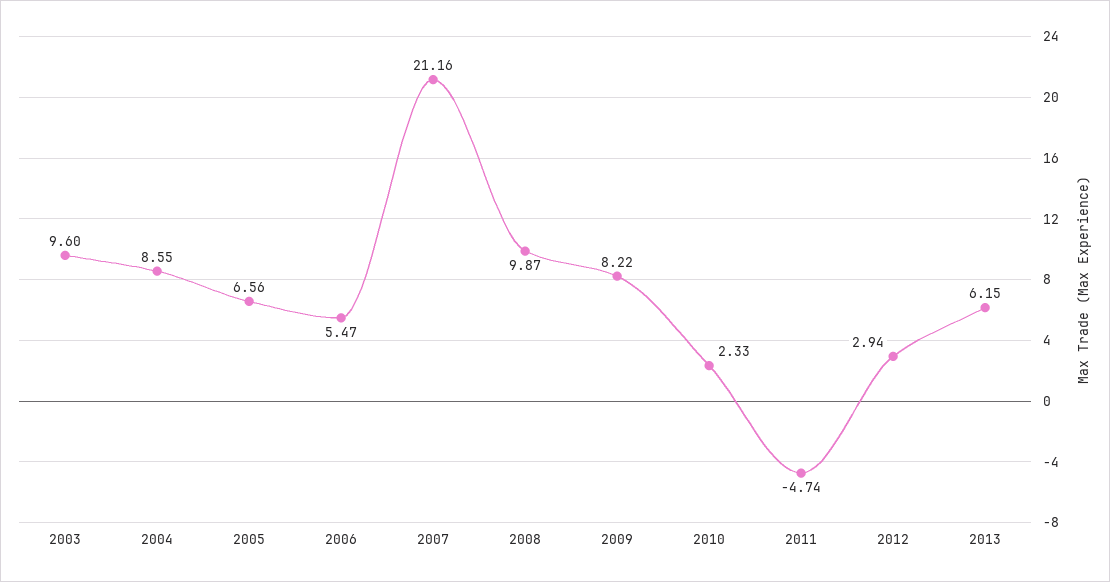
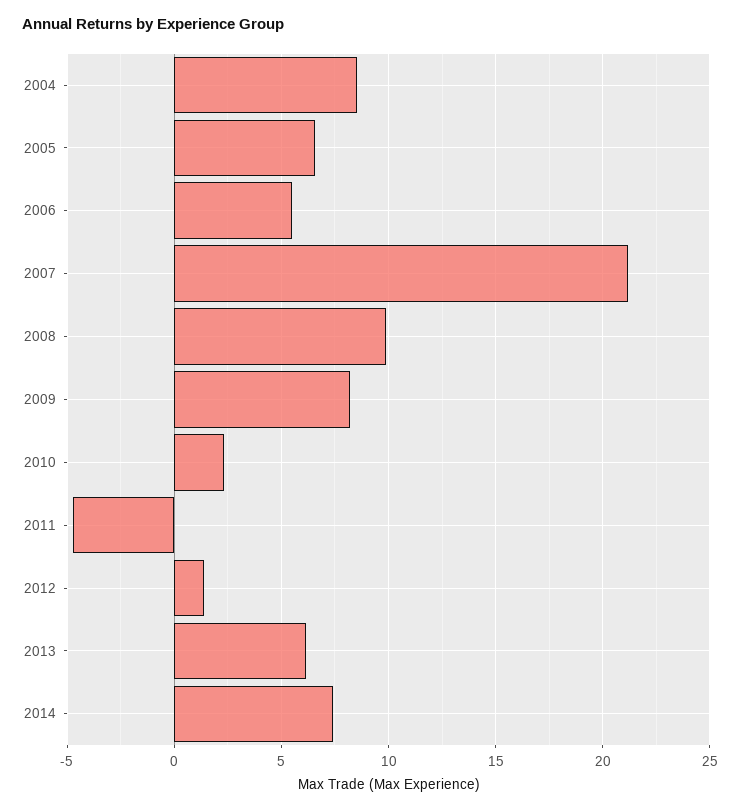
2003: 9.6 -> none
2012: 2.94 -> 1.5
2014: none -> 7.5

